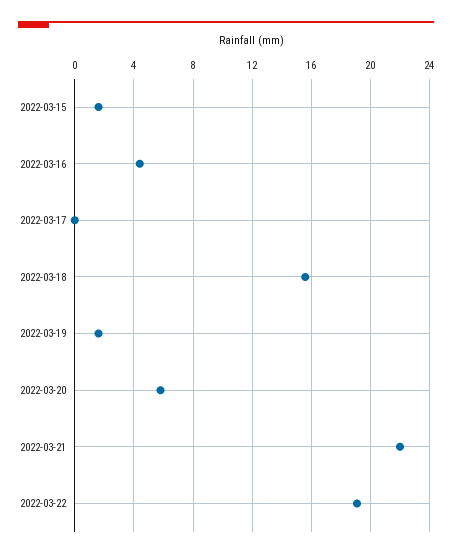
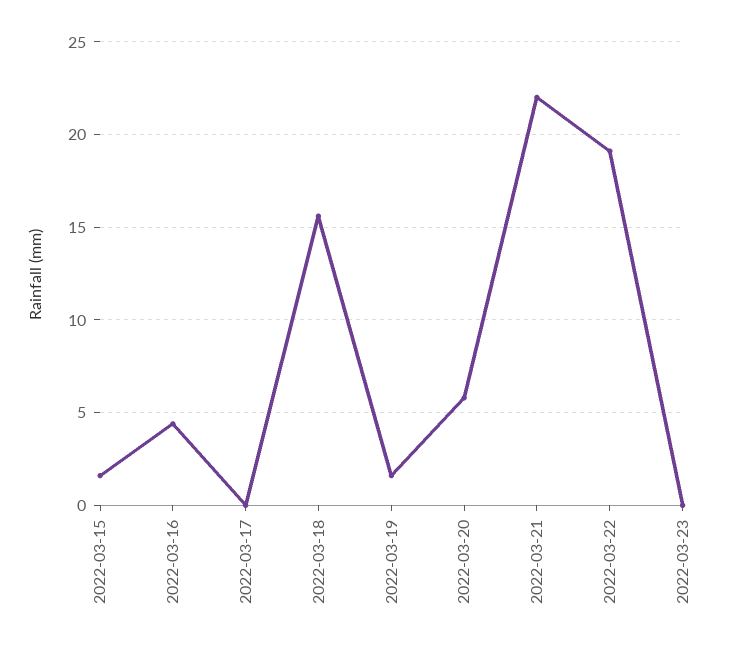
2022-03-23: none -> 0

